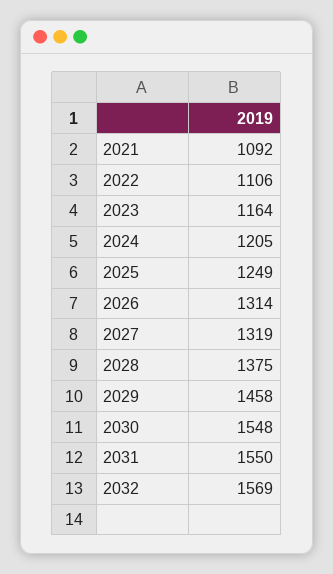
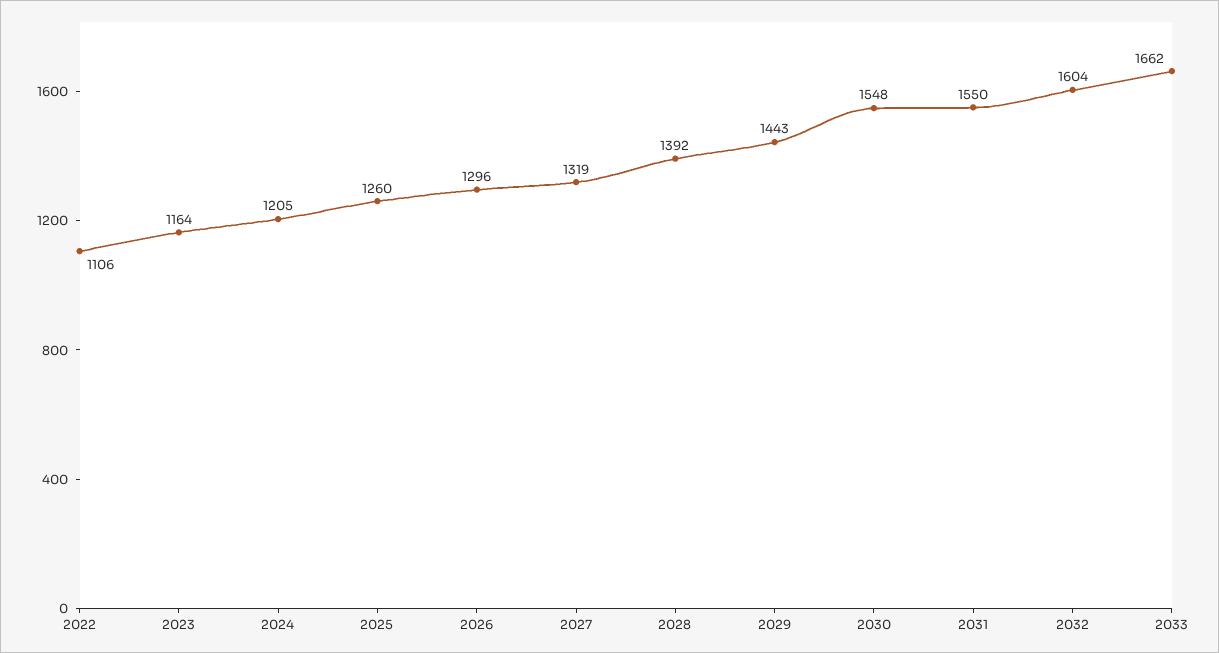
2021: 1092 -> none
2025: 1249 -> 1260
2026: 1314 -> 1296
2028: 1375 -> 1392
2029: 1458 -> 1443
2032: 1569 -> 1604
2033: none -> 1662

